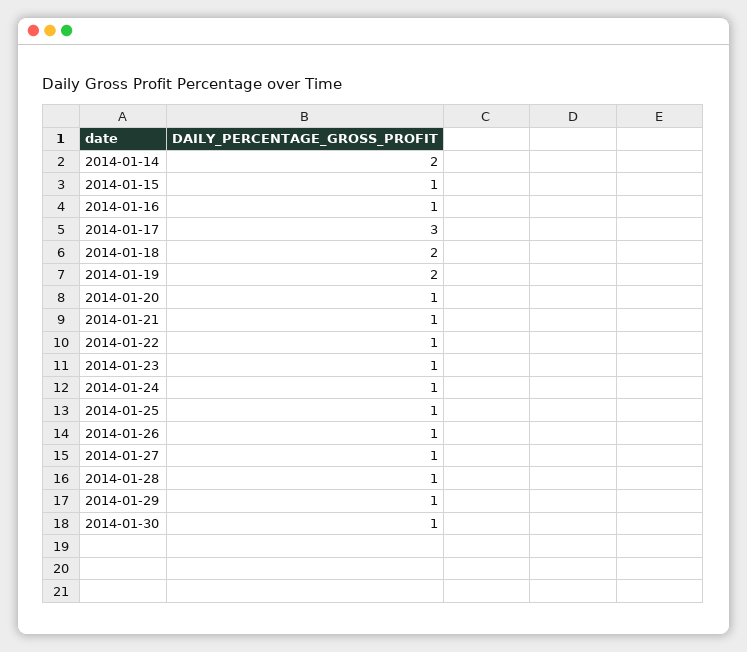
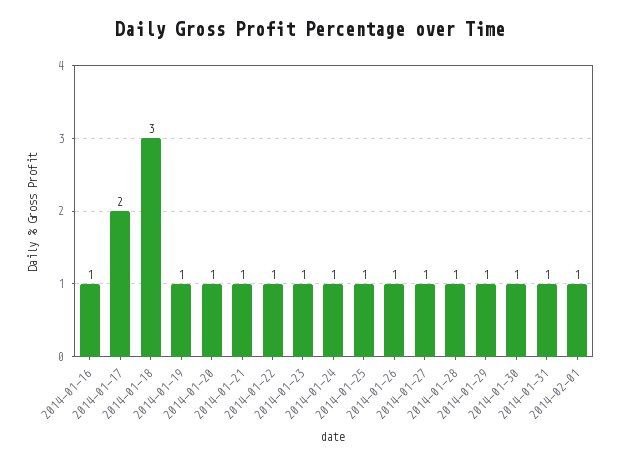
2014-01-14: 2 -> none
2014-01-15: 1 -> none
2014-01-17: 3 -> 2
2014-01-18: 2 -> 3
2014-01-19: 2 -> 1
2014-01-31: none -> 1
2014-02-01: none -> 1

